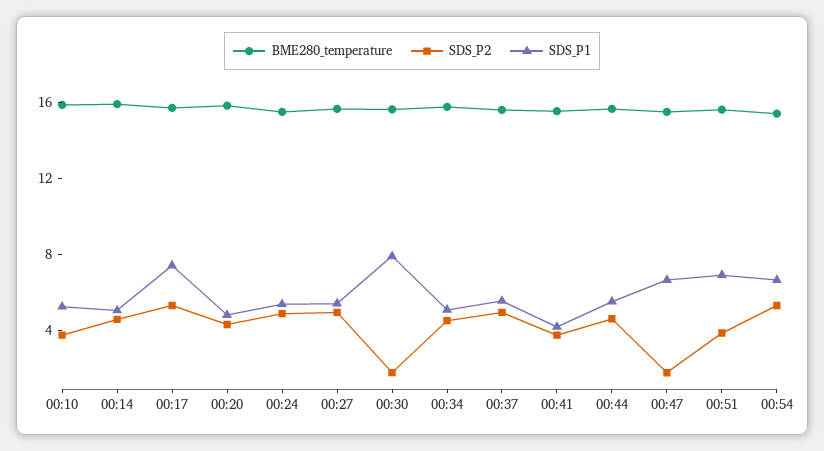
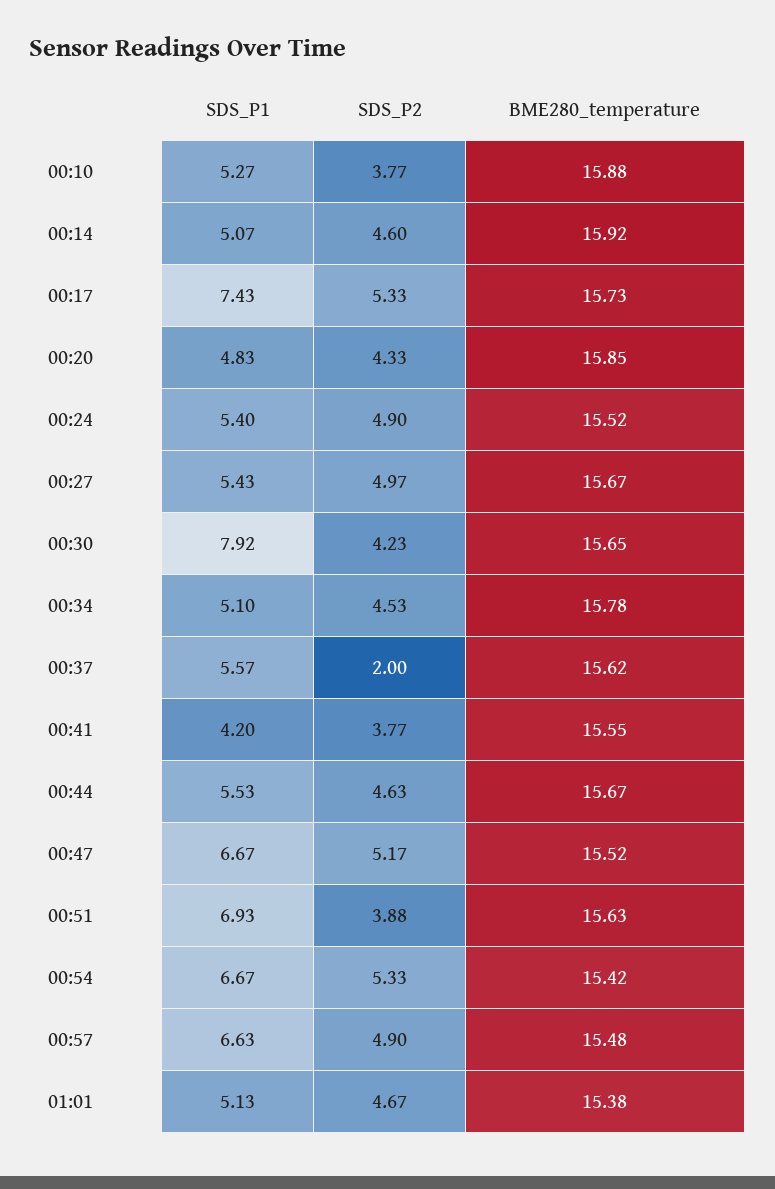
SDS_P2, 00:30: 2 -> 4.23
SDS_P2, 00:37: 5 -> 2
SDS_P2, 00:47: 2 -> 5.17
SDS_P1, 00:57: none -> 6.63
SDS_P2, 00:57: none -> 4.9
BME280_temperature, 00:57: none -> 15.48
SDS_P1, 01:01: none -> 5.13
SDS_P2, 01:01: none -> 4.67
BME280_temperature, 01:01: none -> 15.38

